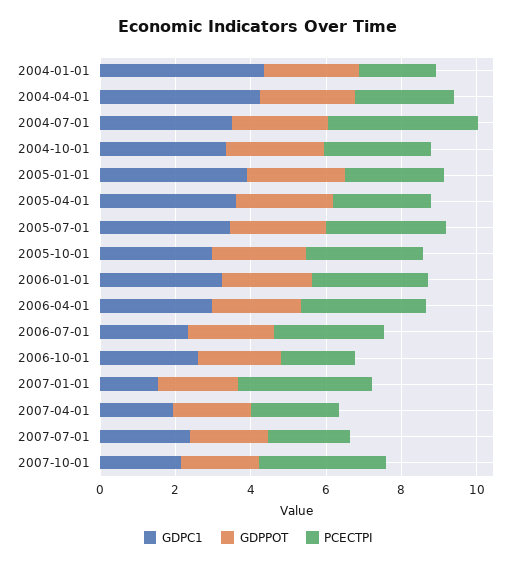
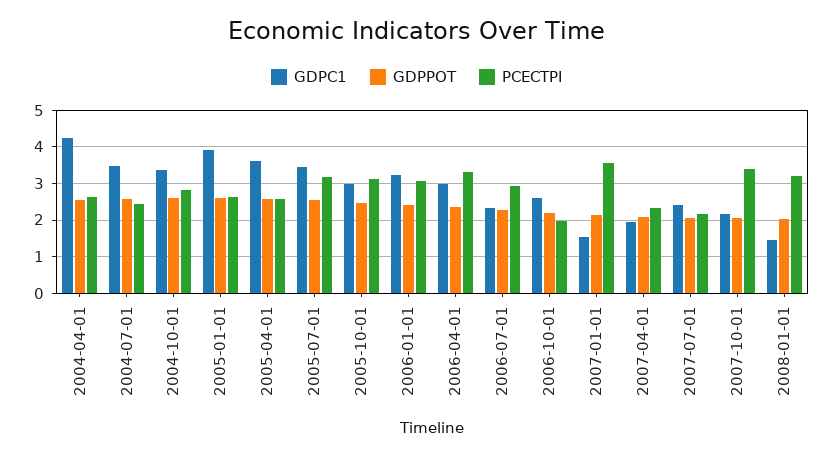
GDPC1, 2004-01-01: 4.5 -> none
GDPPOT, 2004-01-01: 2.5 -> none
PCECTPI, 2004-01-01: 2 -> none
PCECTPI, 2004-07-01: 4 -> 2.4
GDPC1, 2008-01-01: none -> 1.4
GDPPOT, 2008-01-01: none -> 2
PCECTPI, 2008-01-01: none -> 3.2

